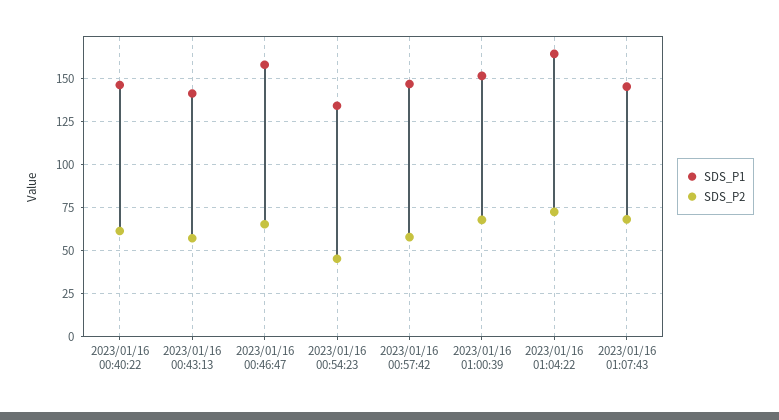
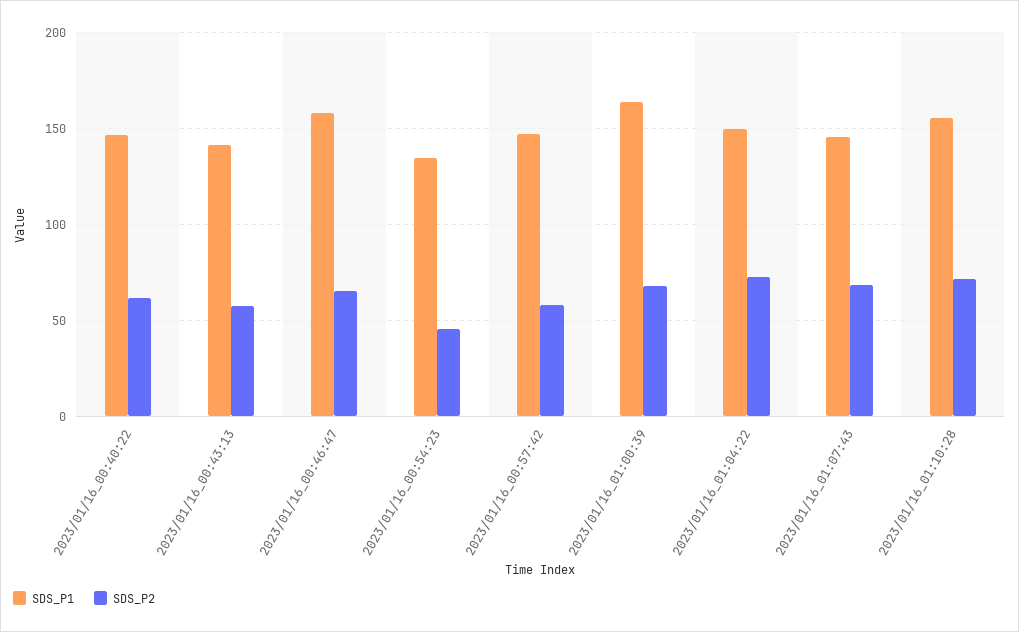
SDS_P1, 2023/01/16 01:00:39: 150 -> 165
SDS_P1, 2023/01/16 01:04:22: 165 -> 150
SDS_P1, 2023/01/16_01:10:28: none -> 155
SDS_P2, 2023/01/16_01:10:28: none -> 70

